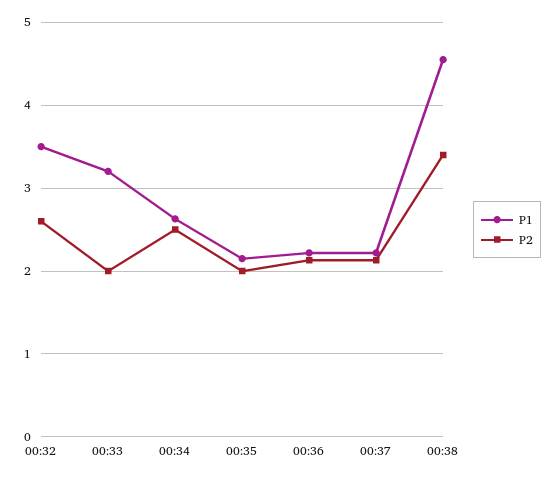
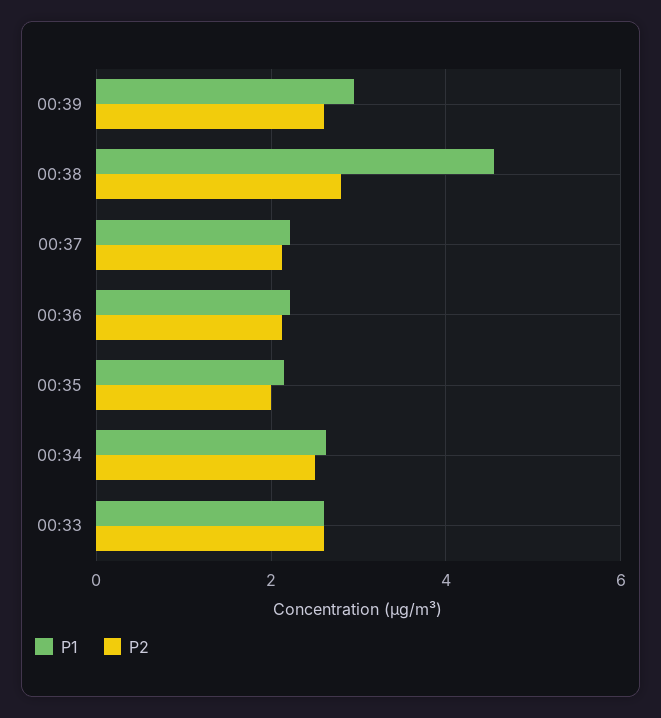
P1, 00:32: 3.5 -> none
P2, 00:32: 2.6 -> none
P1, 00:33: 3.2 -> 2.6
P2, 00:33: 2 -> 2.6
P2, 00:38: 3.4 -> 2.8
P1, 00:39: none -> 3
P2, 00:39: none -> 2.6

